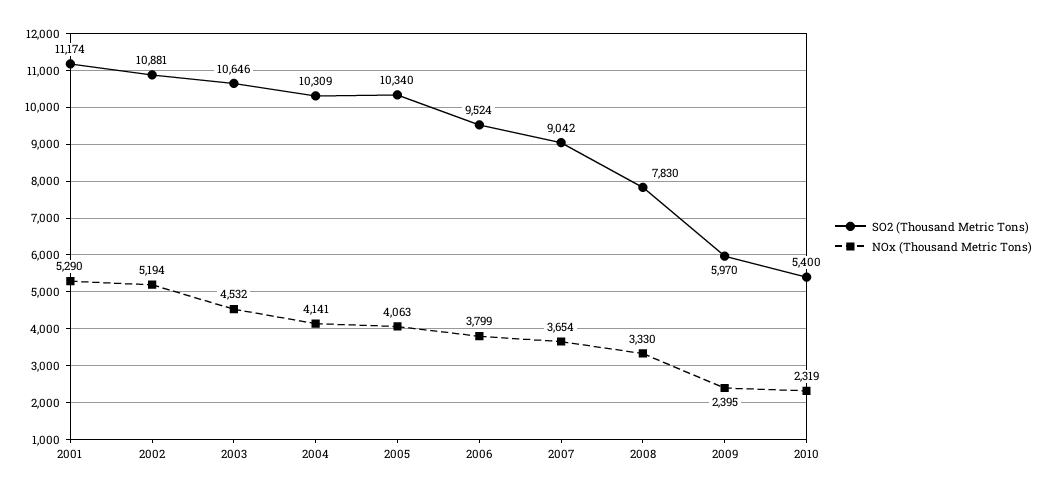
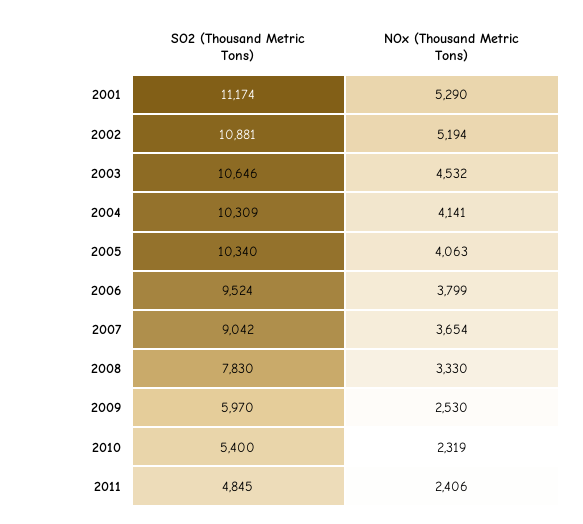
NOx (Thousand Metric Tons), 2009: 2395 -> 2530
SO2 (Thousand Metric Tons), 2011: none -> 4845
NOx (Thousand Metric Tons), 2011: none -> 2406

